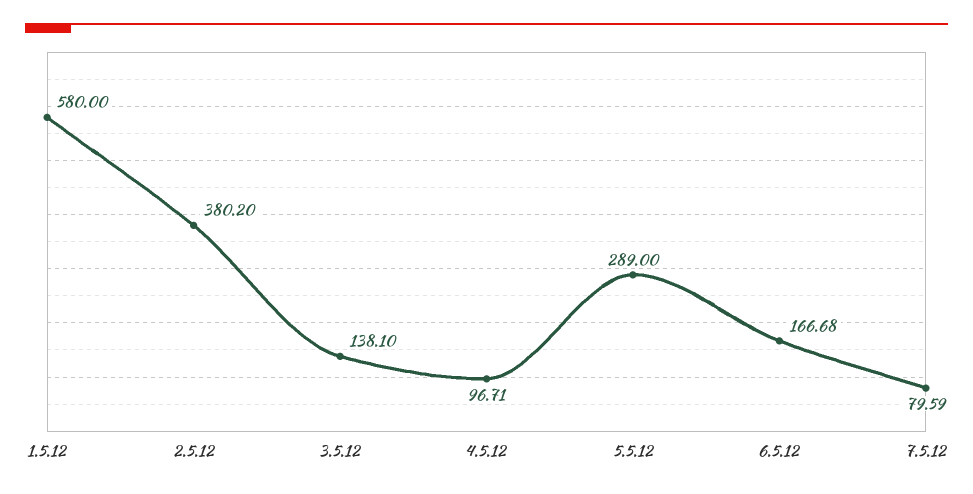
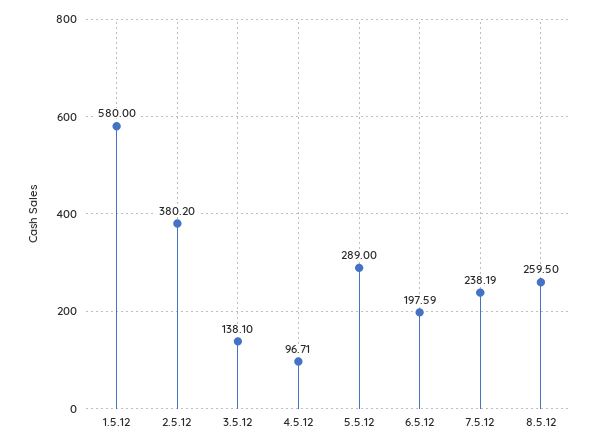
6.5.12: 166.68 -> 197.59
7.5.12: 79.59 -> 238.19
8.5.12: none -> 259.5

